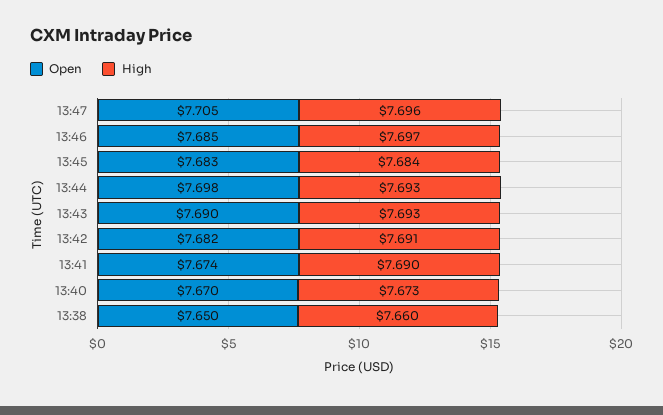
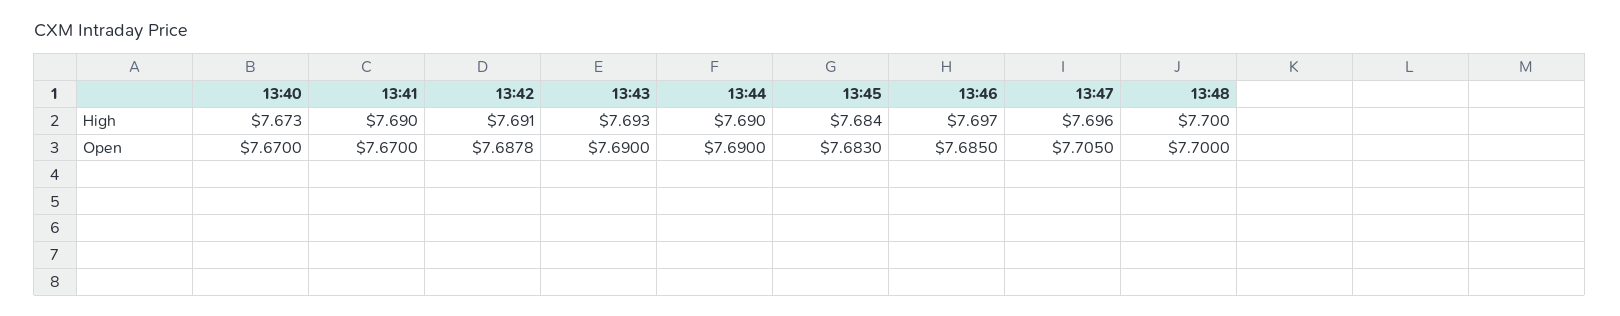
Open, 13:44: 7.698 -> 7.69
High, 13:44: 7.693 -> 7.69
Open, 13:42: 7.682 -> 7.6878
Open, 13:41: 7.674 -> 7.67
Open, 13:38: 7.65 -> none
High, 13:38: 7.66 -> none
High, 13:48: none -> 7.7
Open, 13:48: none -> 7.7

